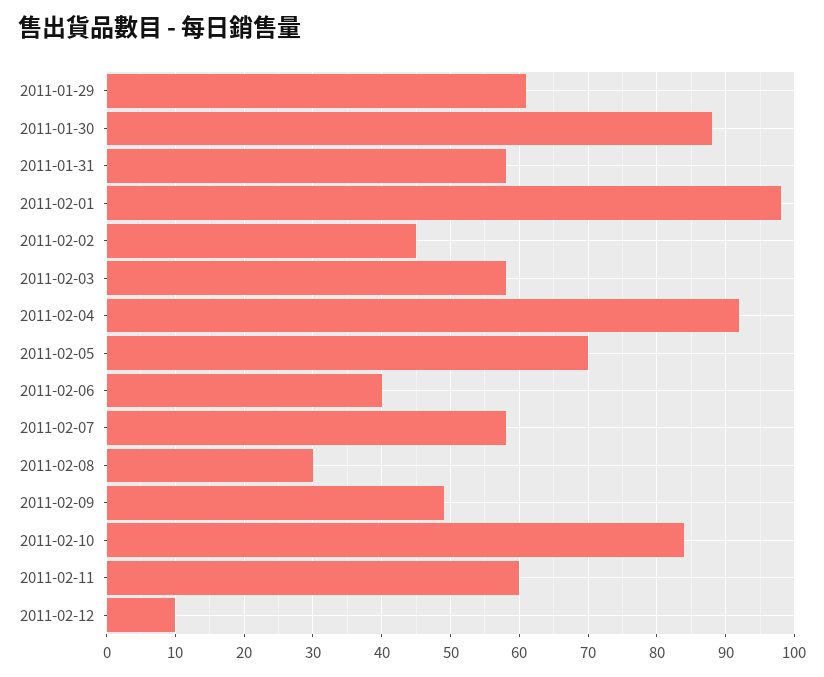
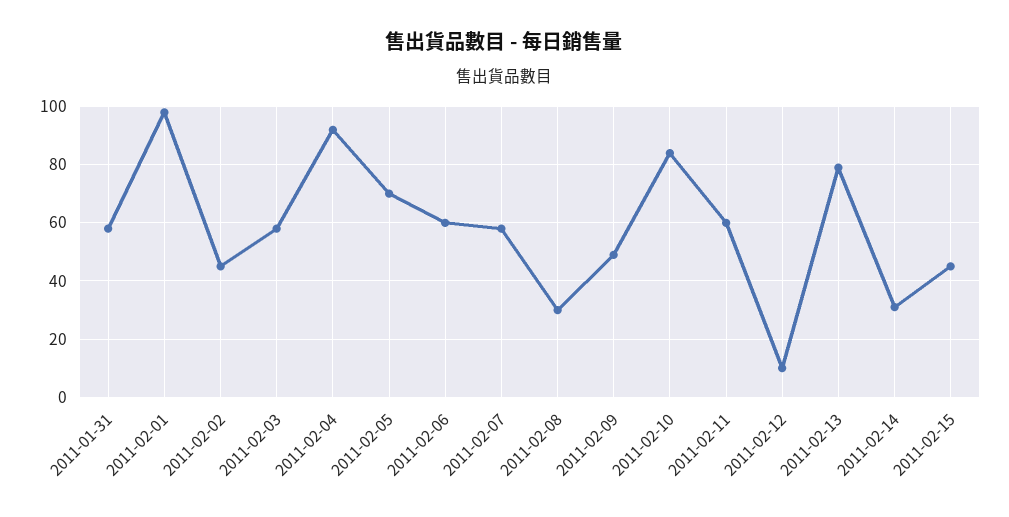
2011-01-29: 61 -> none
2011-01-30: 88 -> none
2011-02-06: 40 -> 60
2011-02-13: none -> 80
2011-02-14: none -> 30
2011-02-15: none -> 45

